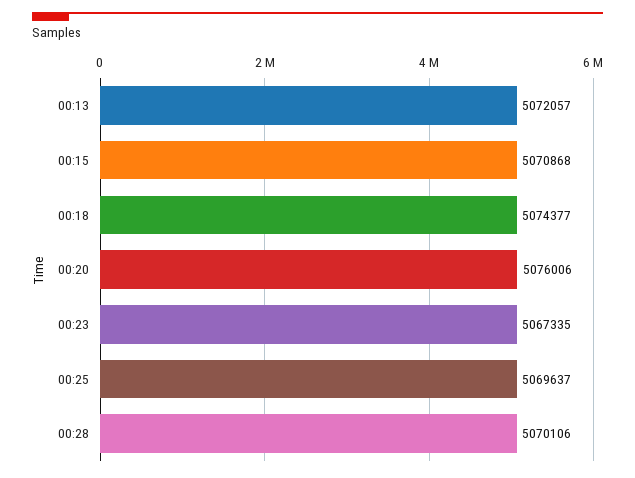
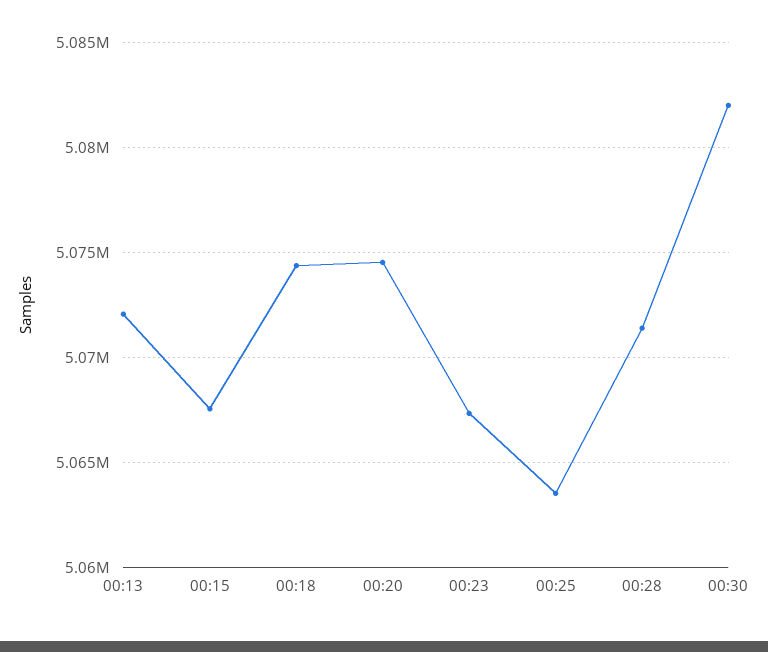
00:15: 5070868 -> 5067500
00:20: 5076006 -> 5074500
00:25: 5069637 -> 5063500
00:28: 5070106 -> 5071500
00:30: none -> 5082000

